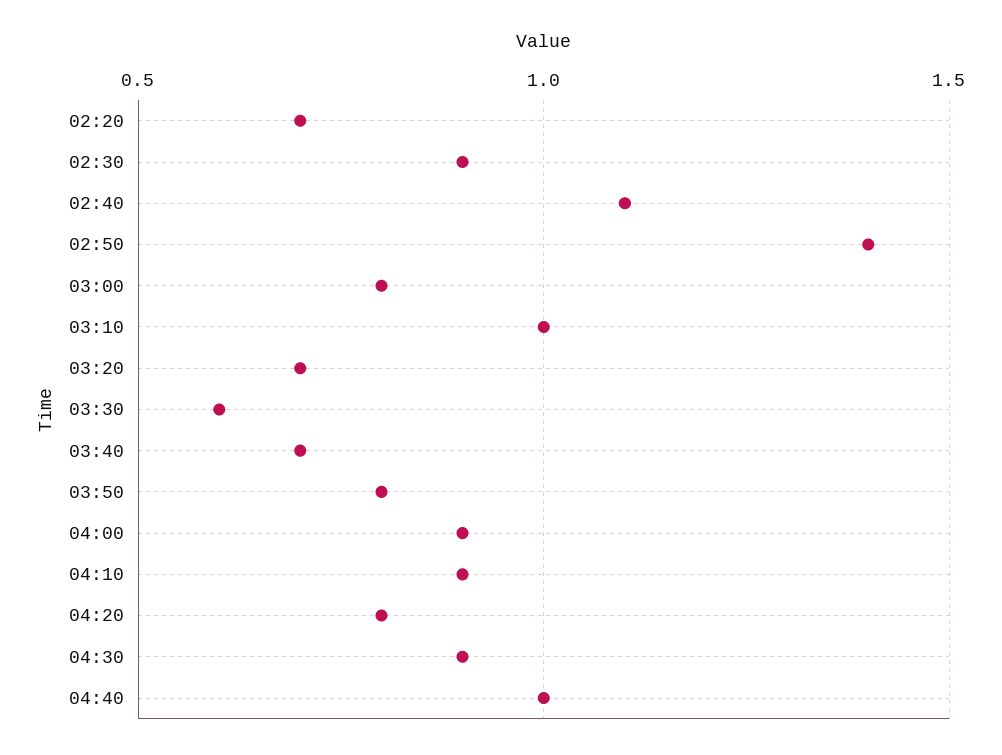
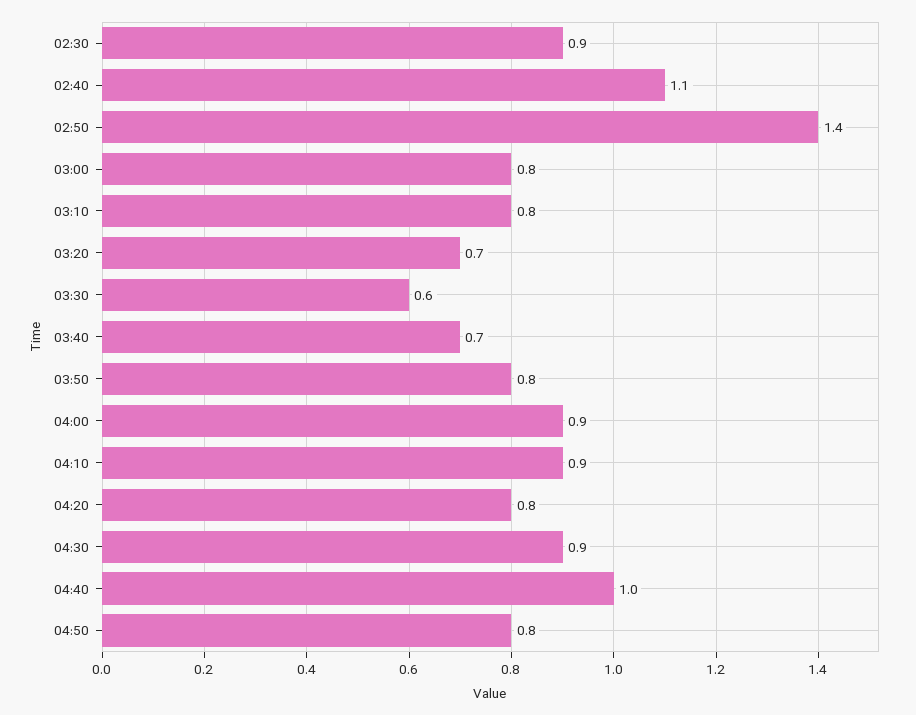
02:20: 0.7 -> none
03:10: 1 -> 0.8
04:50: none -> 0.8

